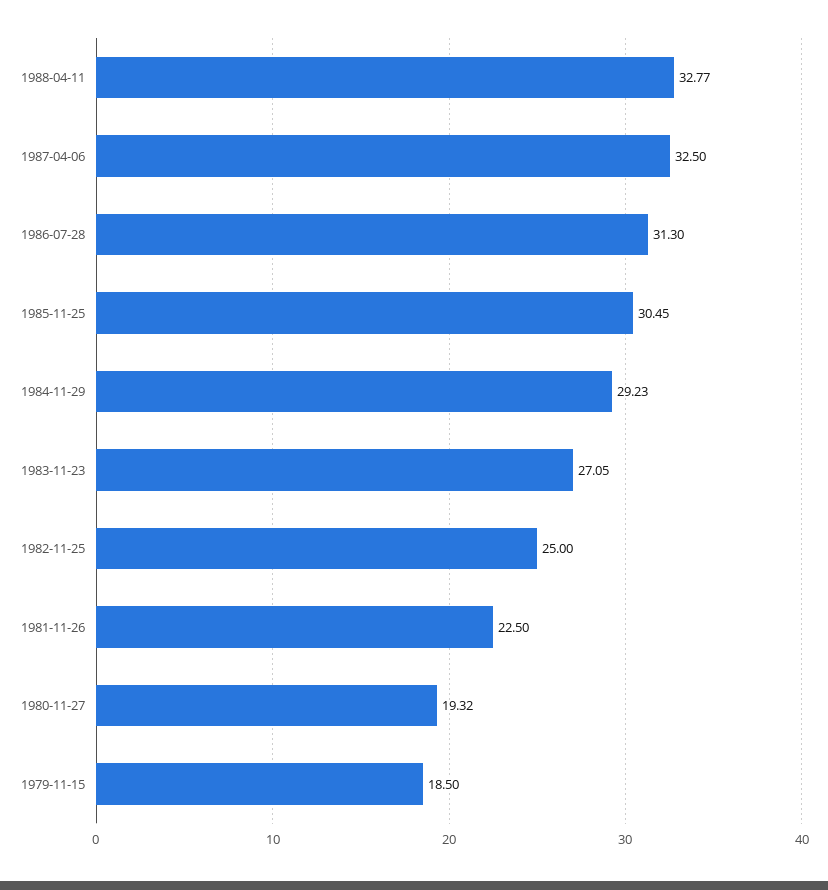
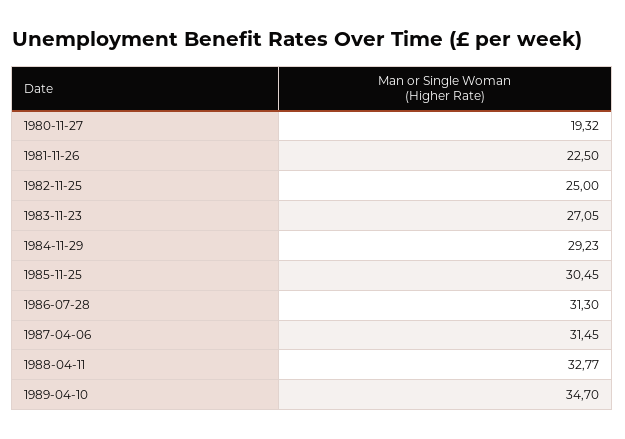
1987-04-06: 32.5 -> 31.45
1979-11-15: 18.5 -> none
1989-04-10: none -> 34.7

